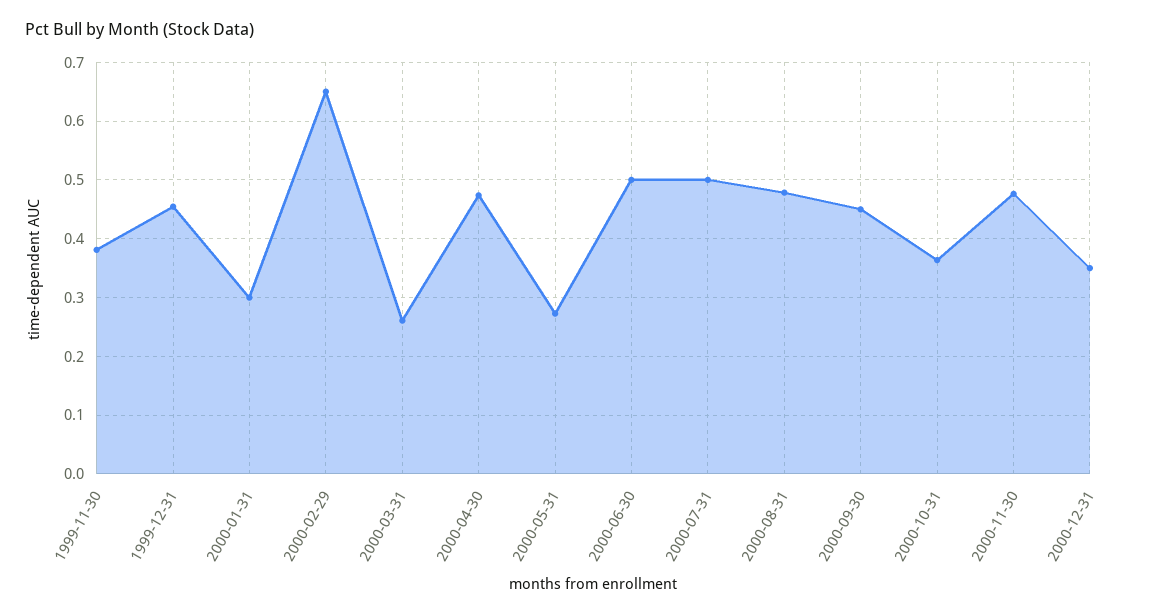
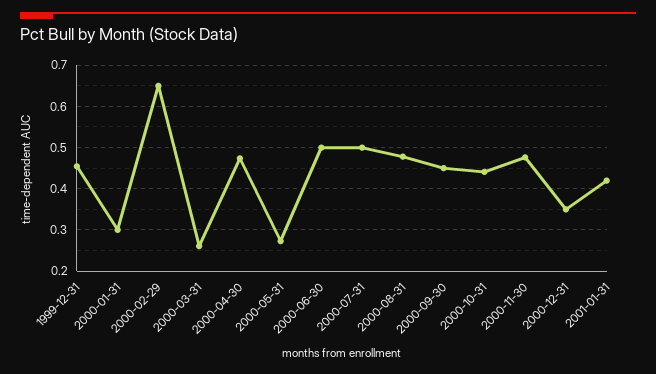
1999-11-30: 0.38 -> none
2000-10-31: 0.36 -> 0.44
2001-01-31: none -> 0.42

